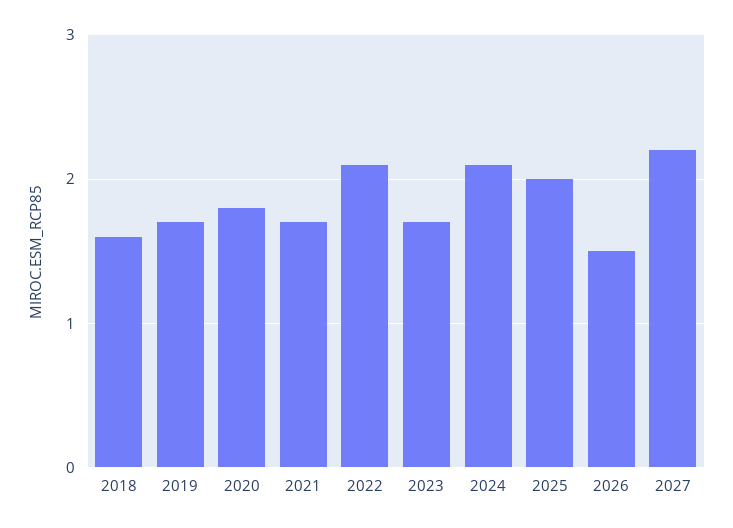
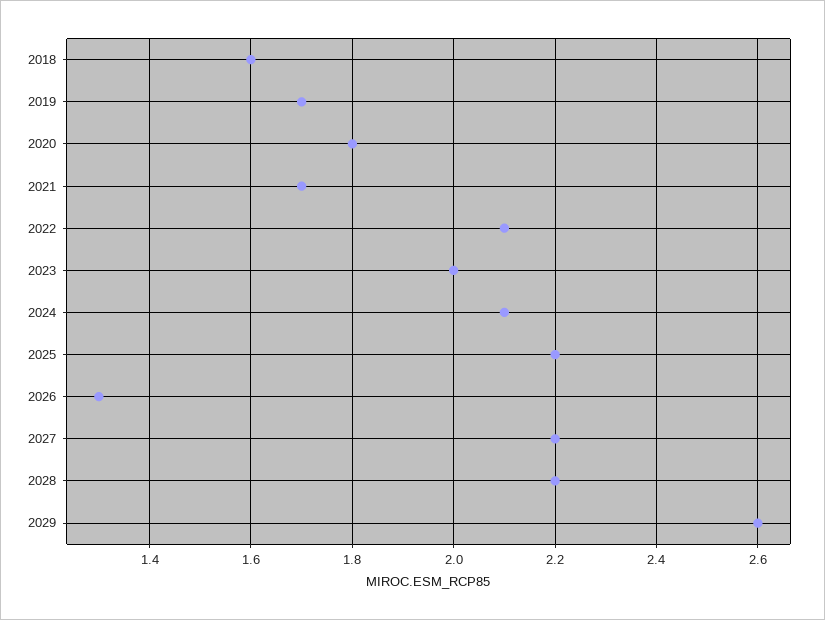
2023: 1.7 -> 2
2025: 2 -> 2.2
2026: 1.5 -> 1.3
2028: none -> 2.2
2029: none -> 2.6

